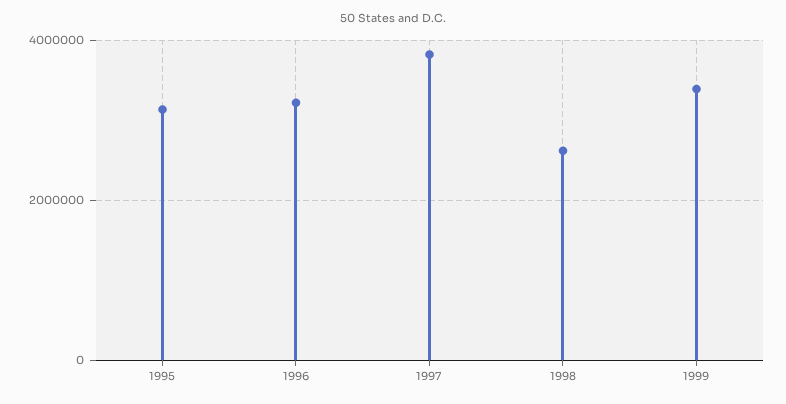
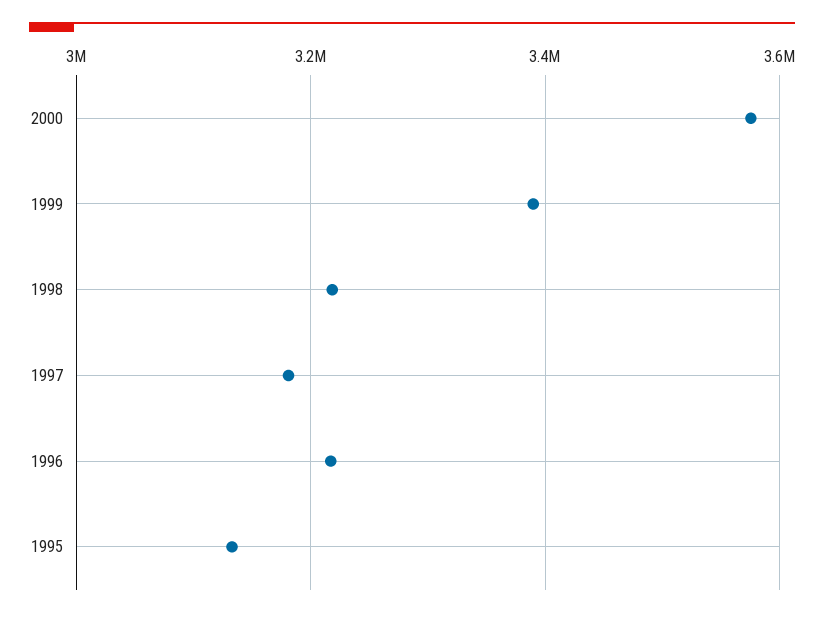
1997: 3800000 -> 3180000
1998: 2600000 -> 3220000
2000: none -> 3580000

